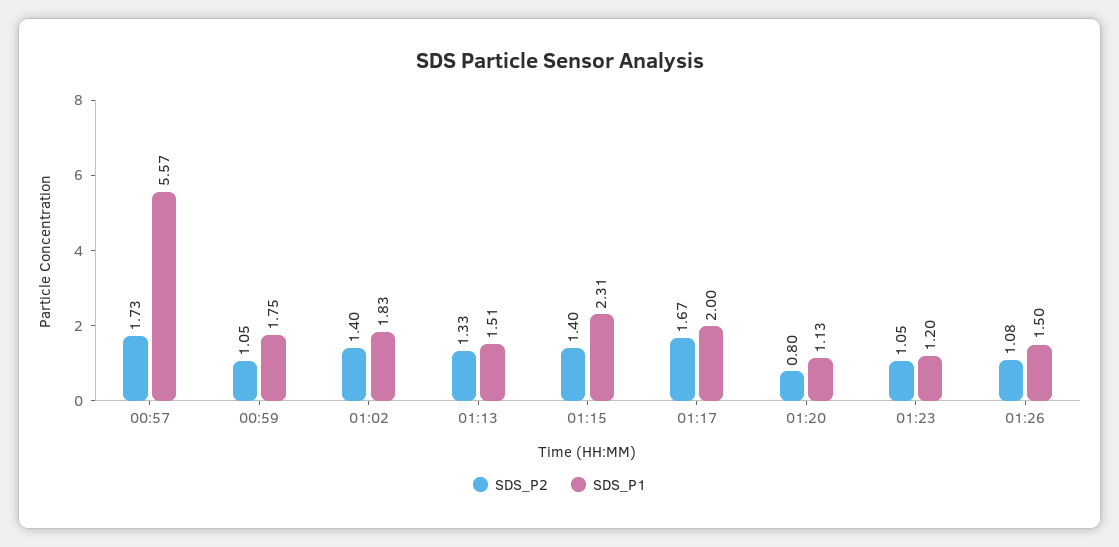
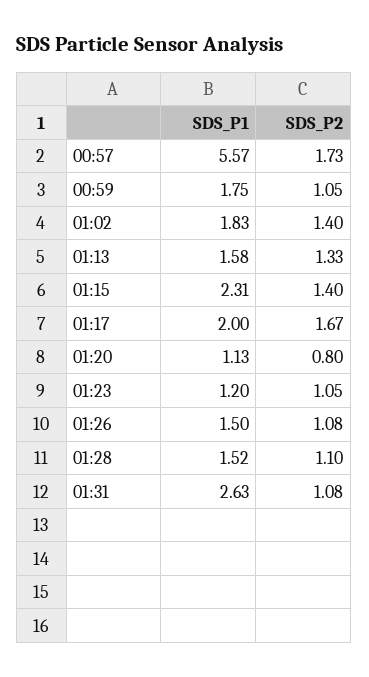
SDS_P1, 01:13: 1.51 -> 1.58
SDS_P1, 01:28: none -> 1.52
SDS_P2, 01:28: none -> 1.1
SDS_P1, 01:31: none -> 2.63
SDS_P2, 01:31: none -> 1.08

